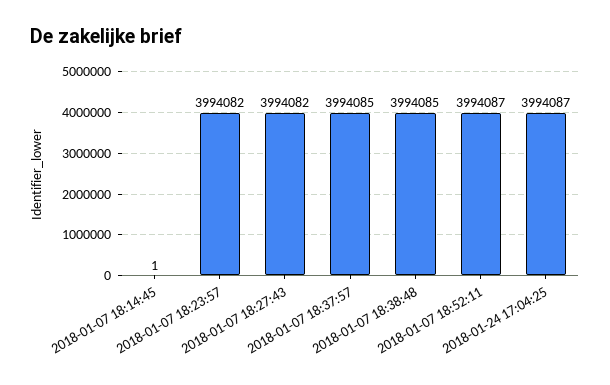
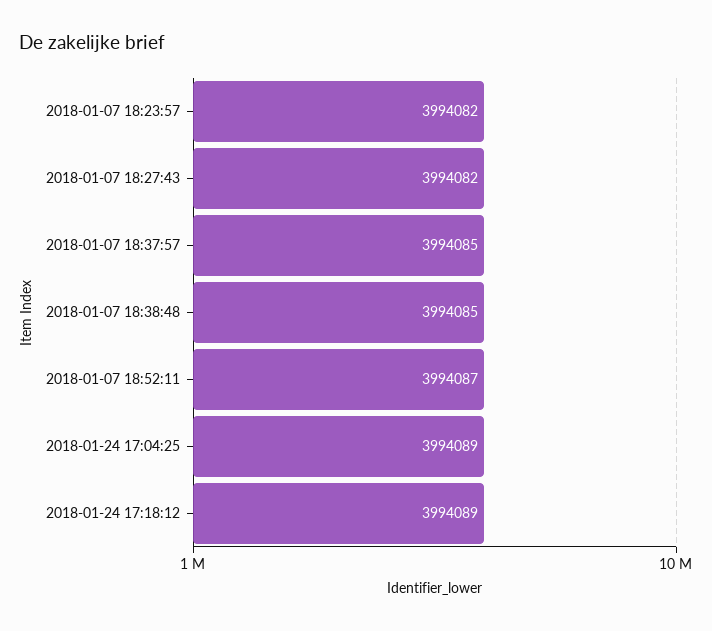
2018-01-07 18:14:45: 1 -> none
2018-01-24 17:04:25: 3994087 -> 3994089
2018-01-24 17:18:12: none -> 3994089

